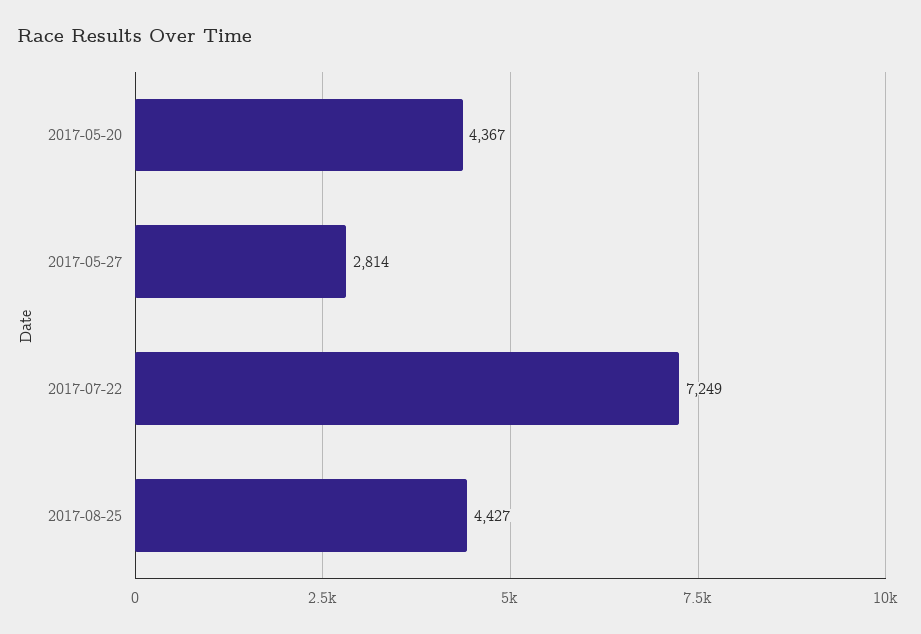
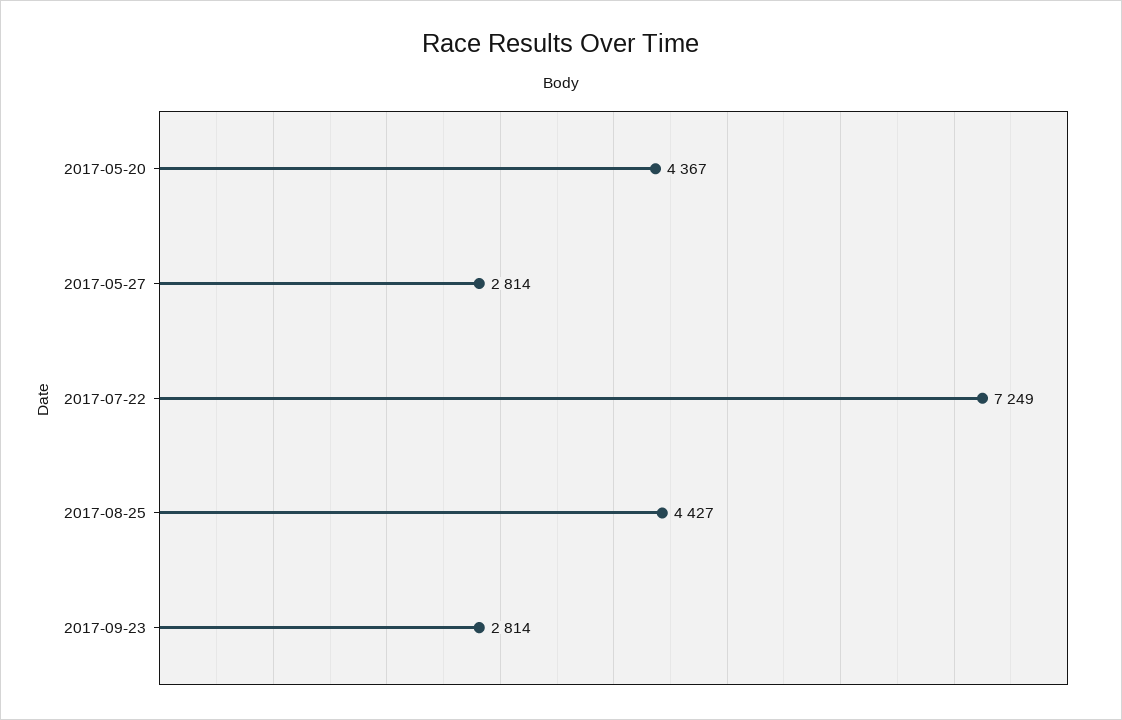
2017-09-23: none -> 2814

